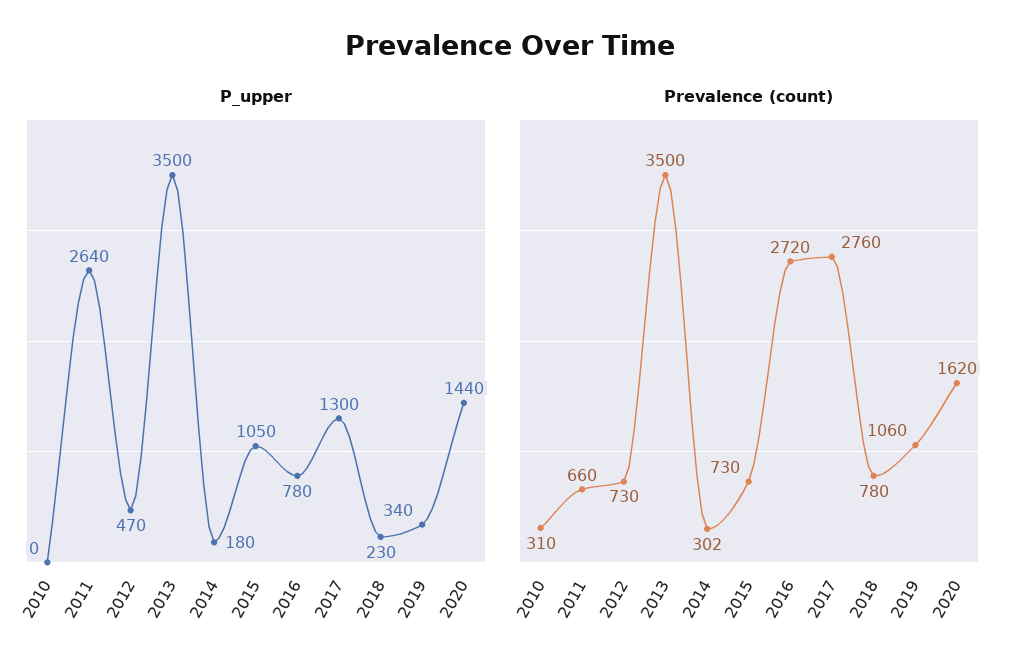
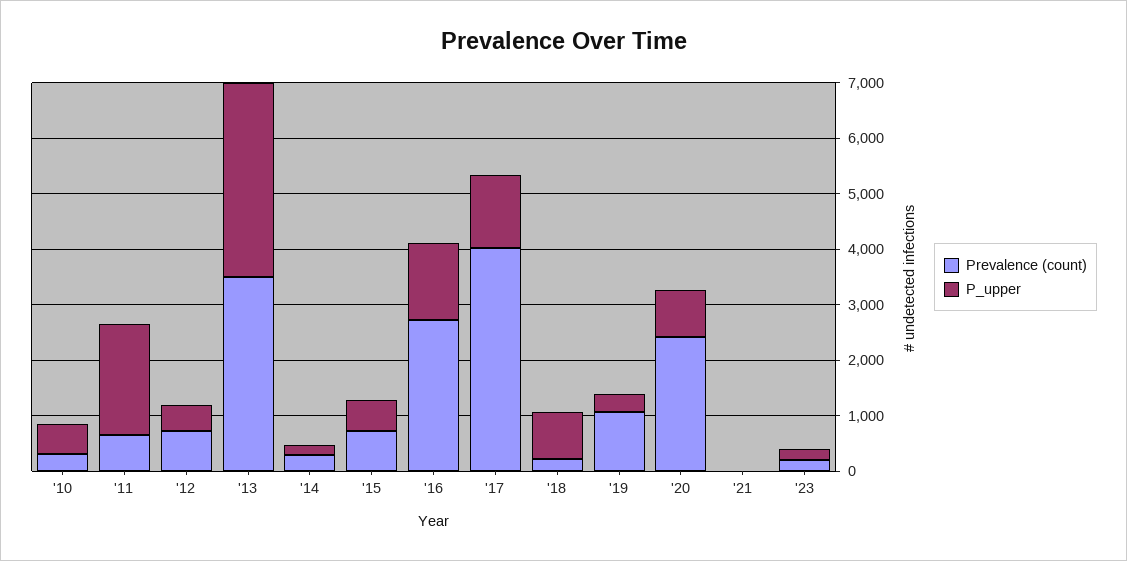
P_upper, 2010: 0 -> 600
P_upper, 2011: 2640 -> 2000
P_upper, 2015: 1050 -> 600
P_upper, 2016: 780 -> 1400
P_upper, 2018: 230 -> 800
P_upper, 2020: 1440 -> 800
Prevalence (count), 2017: 2760 -> 4000
Prevalence (count), 2018: 780 -> 200
Prevalence (count), 2020: 1620 -> 2400
Prevalence (count), '21: none -> 0
P_upper, '21: none -> 0
Prevalence (count), '23: none -> 200
P_upper, '23: none -> 200

